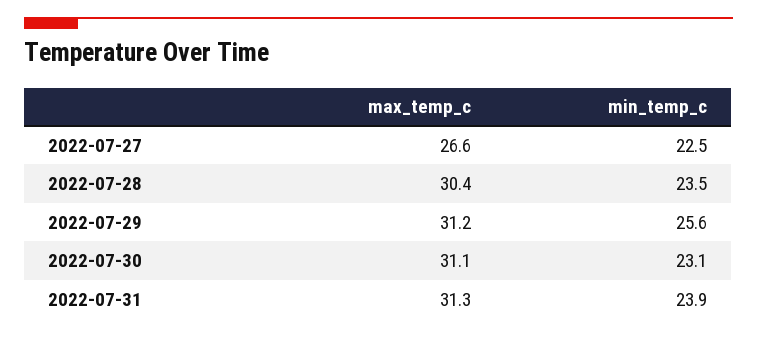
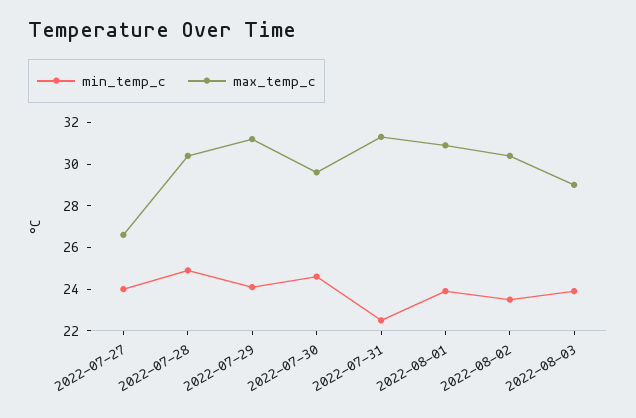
min_temp_c, 2022-07-27: 22.5 -> 24
min_temp_c, 2022-07-28: 23.5 -> 25
min_temp_c, 2022-07-29: 25.6 -> 24
max_temp_c, 2022-07-30: 31.1 -> 29.5
min_temp_c, 2022-07-30: 23.1 -> 24.5
min_temp_c, 2022-07-31: 23.9 -> 22.5
min_temp_c, 2022-08-01: none -> 24
max_temp_c, 2022-08-01: none -> 31
min_temp_c, 2022-08-02: none -> 23.5
max_temp_c, 2022-08-02: none -> 30.5
min_temp_c, 2022-08-03: none -> 24
max_temp_c, 2022-08-03: none -> 29

